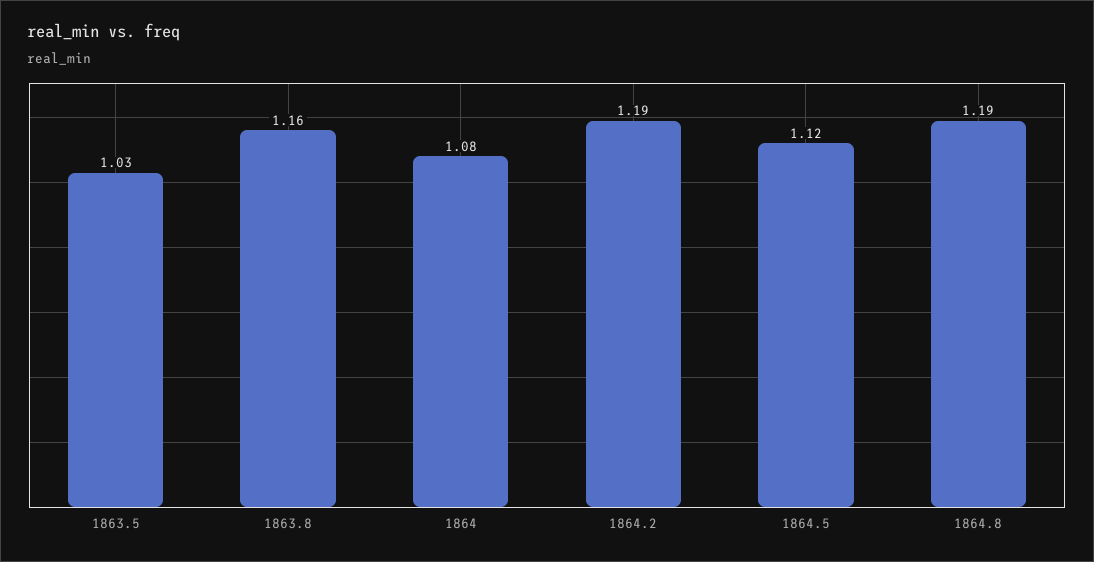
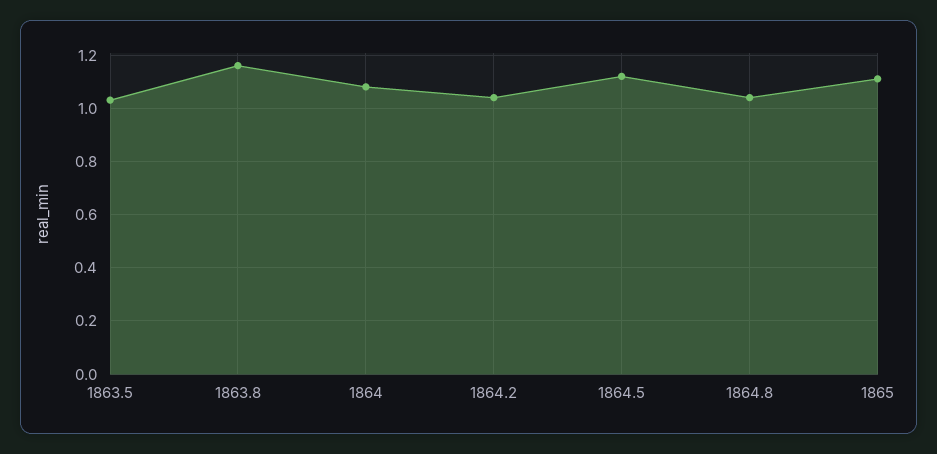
1864.2: 1.19 -> 1.05
1864.8: 1.19 -> 1.05
1865: none -> 1.1

